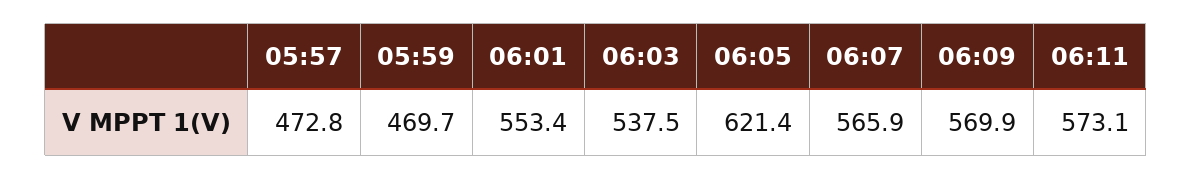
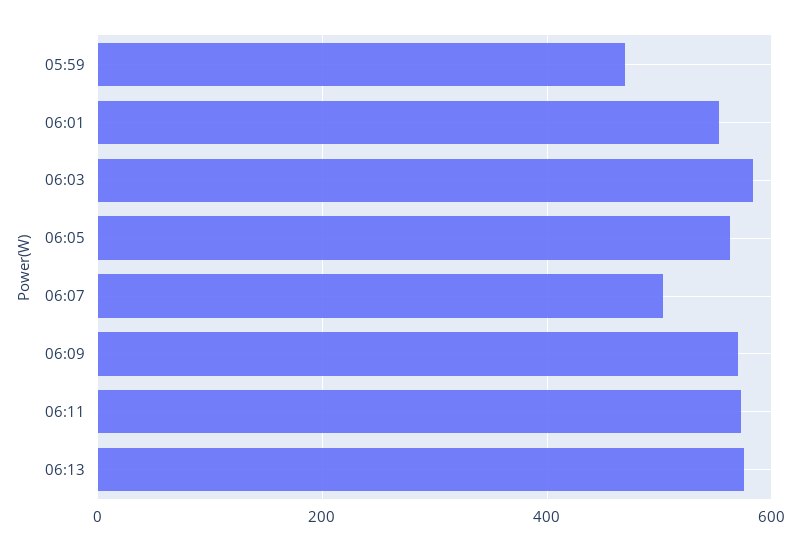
05:57: 472.8 -> none
06:03: 537.5 -> 580
06:05: 621.4 -> 560
06:07: 565.9 -> 500
06:13: none -> 580

